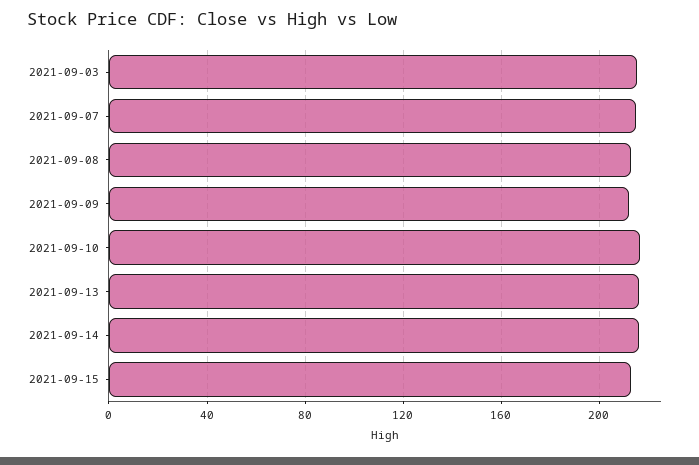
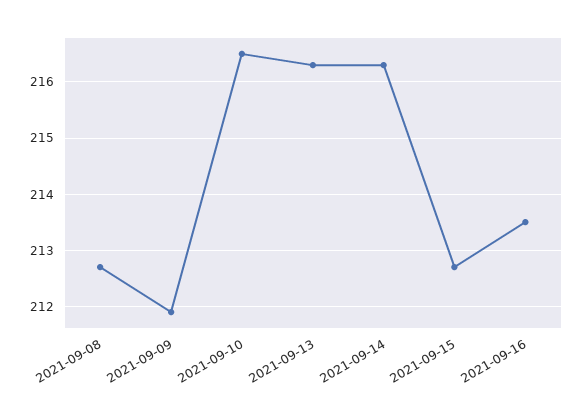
2021-09-03: 215 -> none
2021-09-07: 215 -> none
2021-09-16: none -> 213.5

